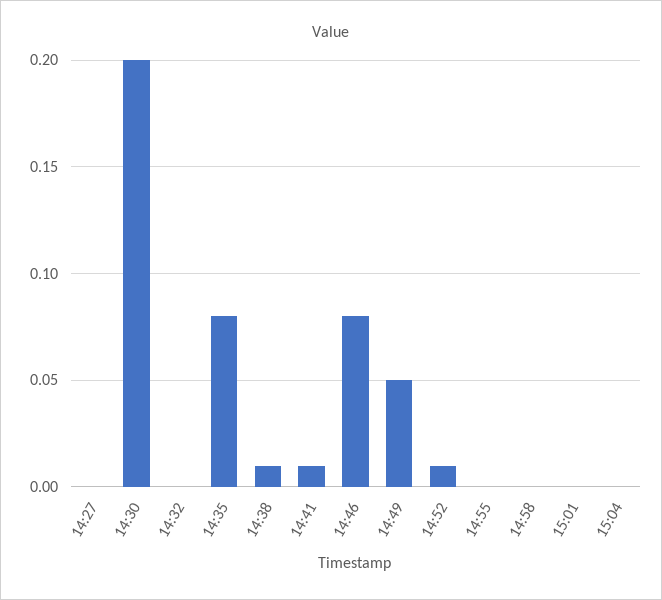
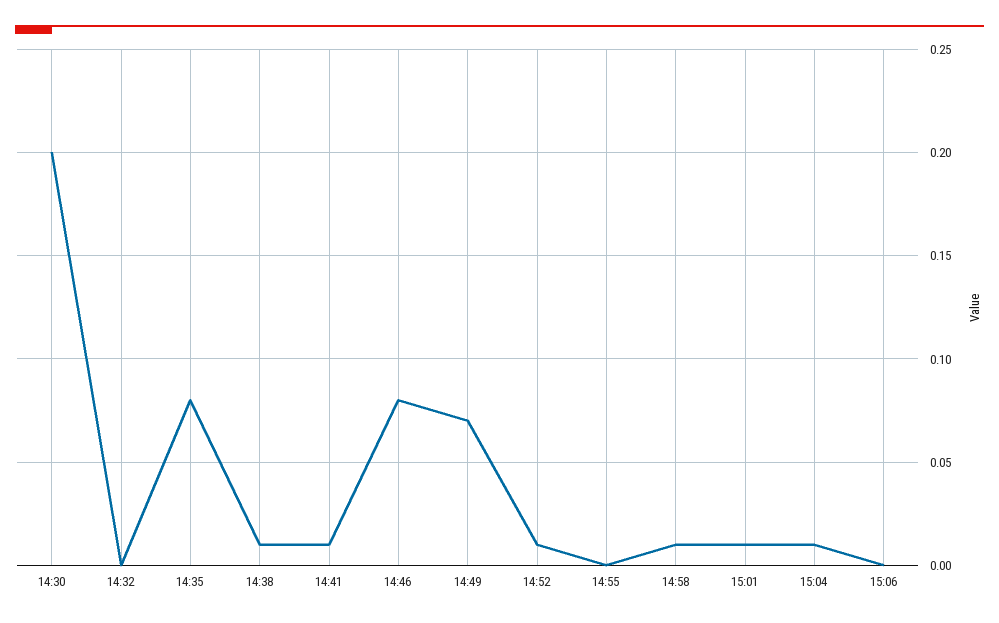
14:27: 0 -> none
14:49: 0.05 -> 0.07
14:58: 0 -> 0.01
15:01: 0 -> 0.01
15:04: 0 -> 0.01
15:06: none -> 0

